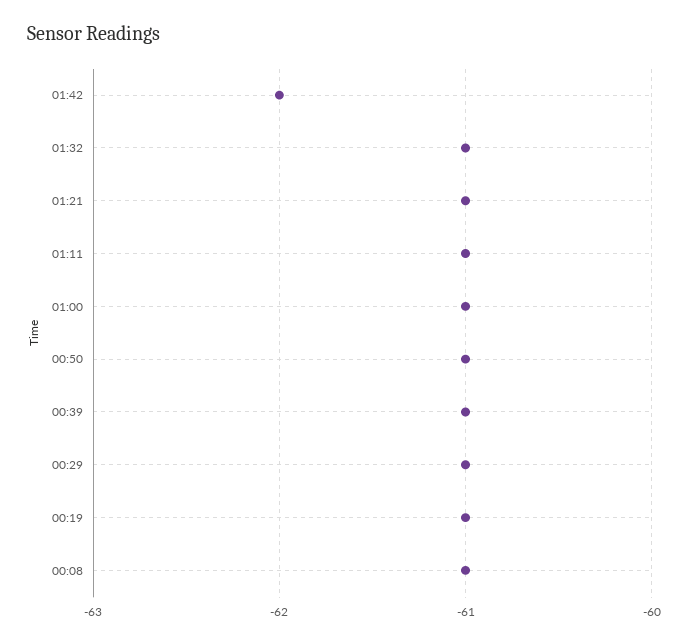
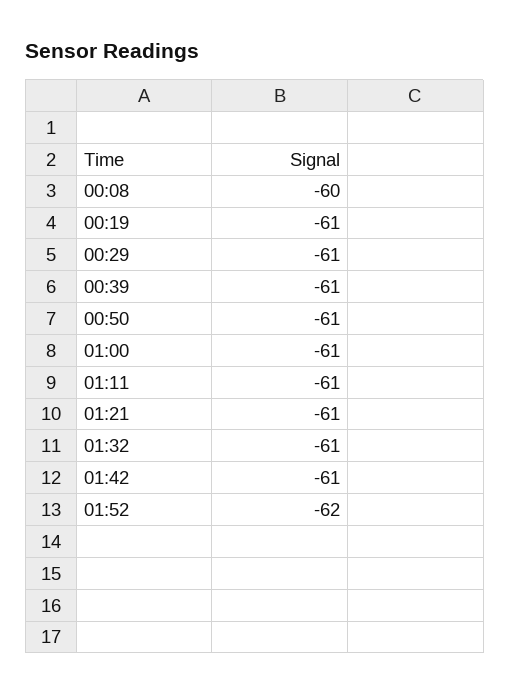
01:42: -62 -> -61
00:08: -61 -> -60
01:52: none -> -62

